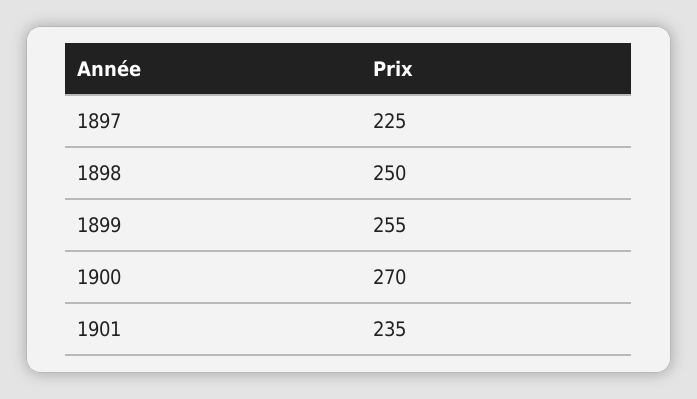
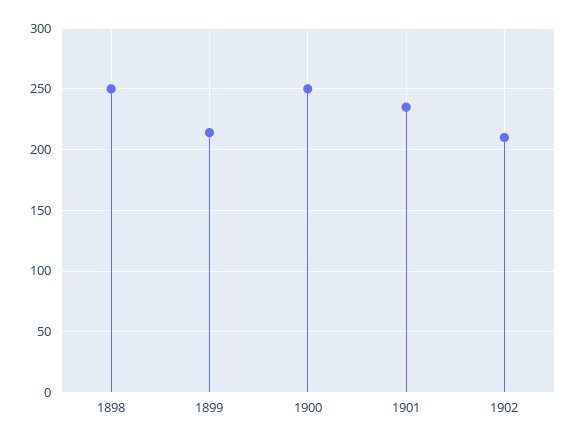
1897: 225 -> none
1899: 255 -> 215
1900: 270 -> 250
1902: none -> 210

